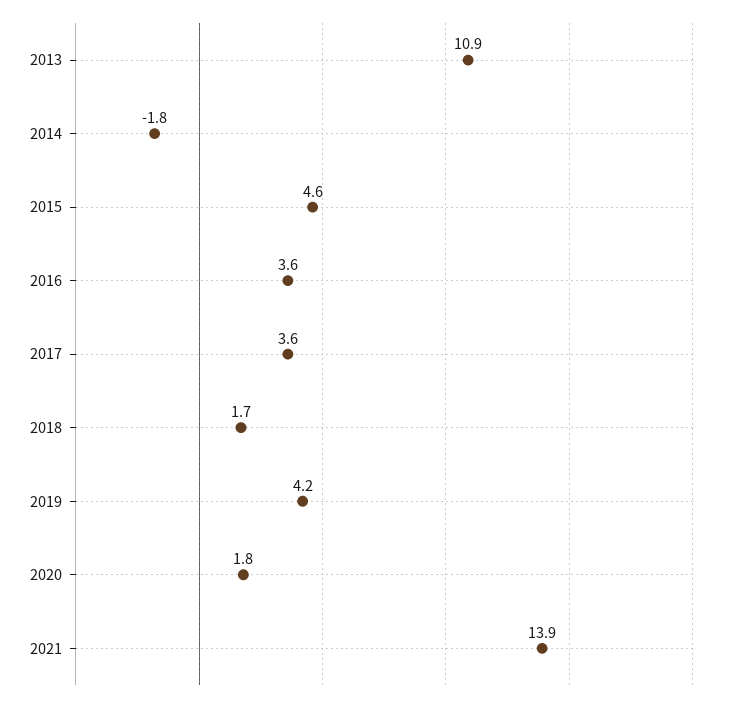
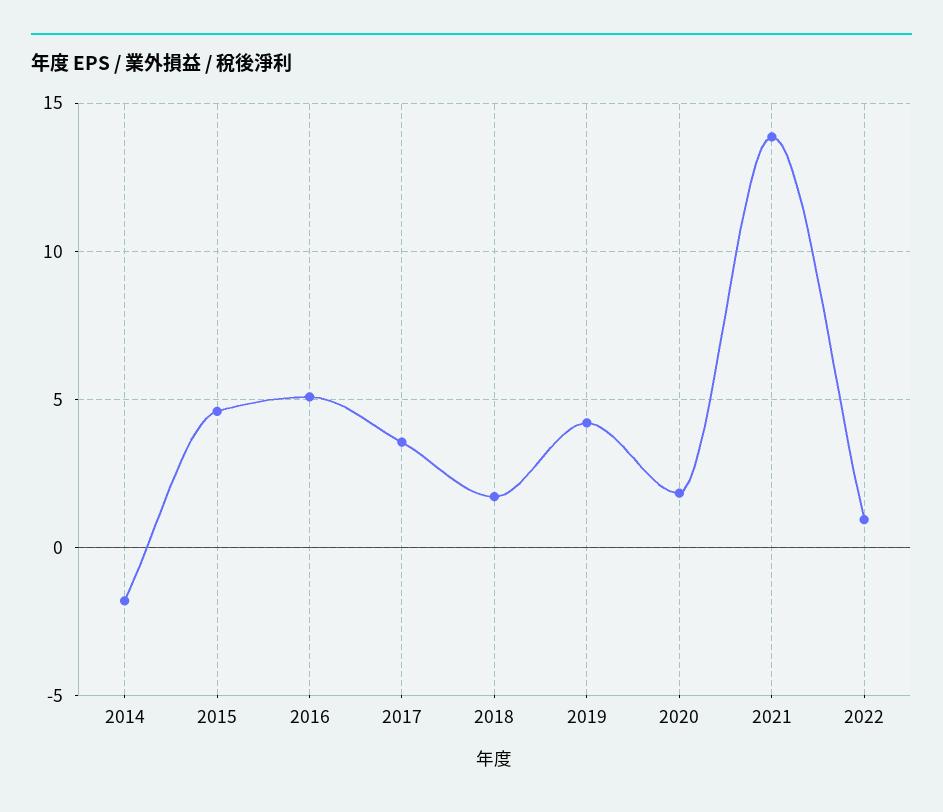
2013: 10.9 -> none
2016: 3.6 -> 5
2022: none -> 1

